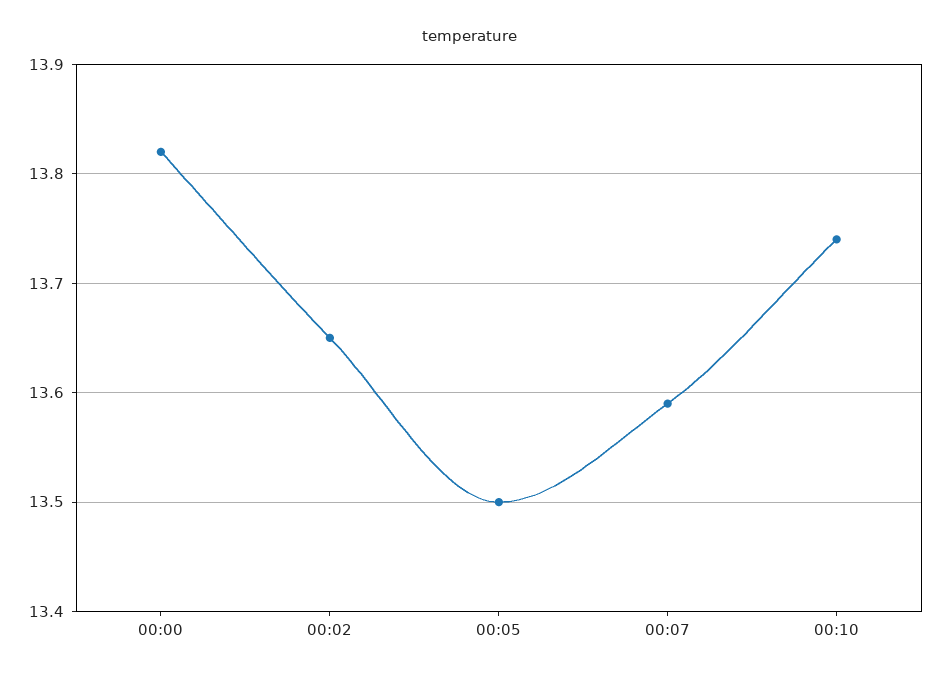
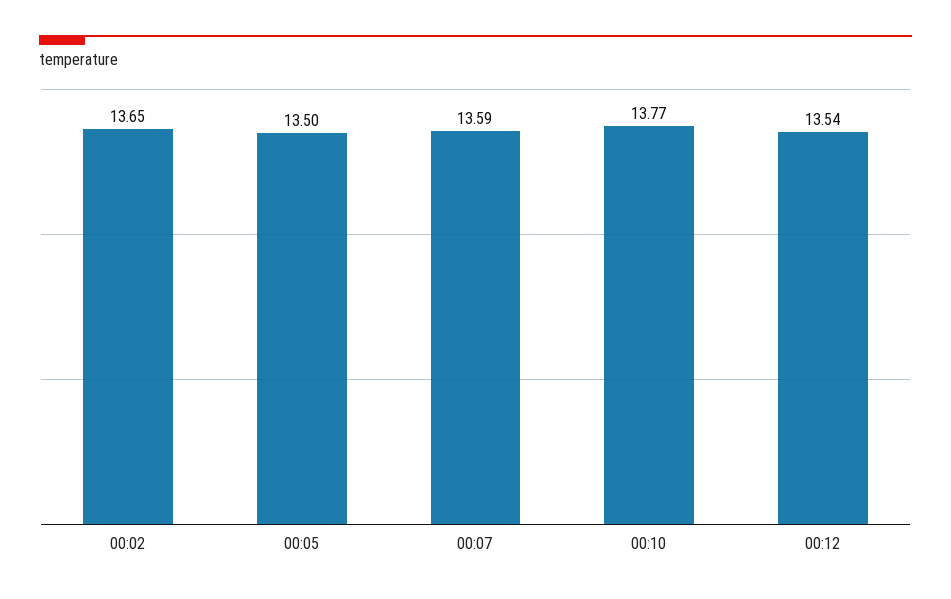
00:00: 13.82 -> none
00:10: 13.74 -> 13.77
00:12: none -> 13.54

